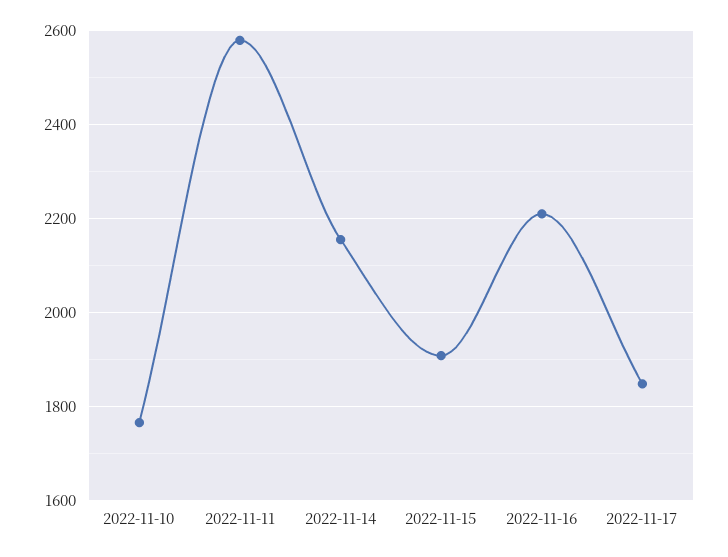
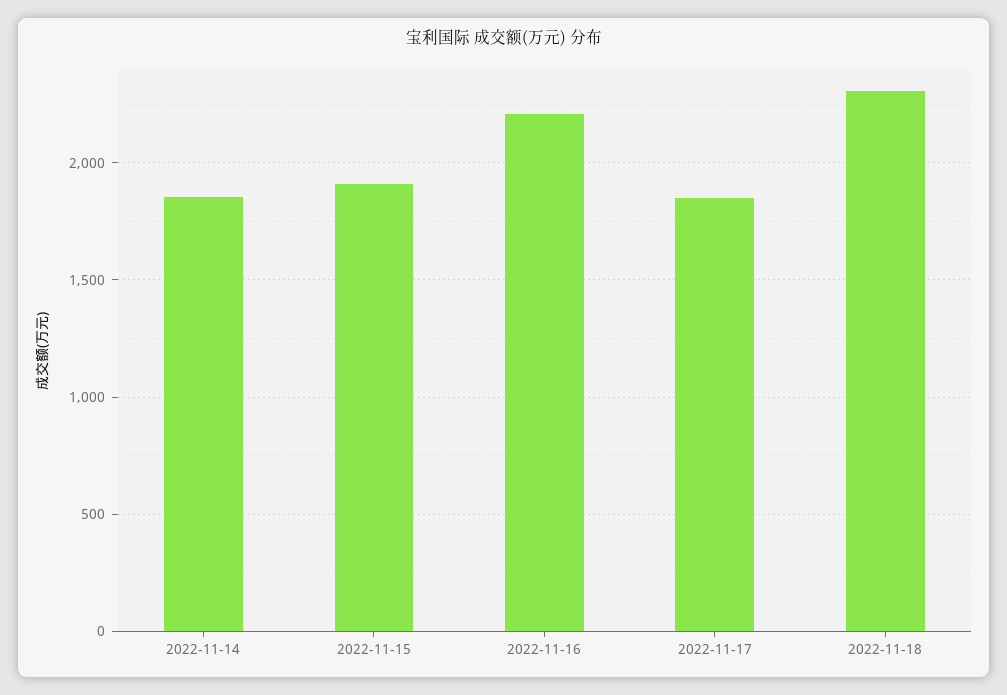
2022-11-10: 1760 -> none
2022-11-11: 2580 -> none
2022-11-14: 2160 -> 1850
2022-11-18: none -> 2300

